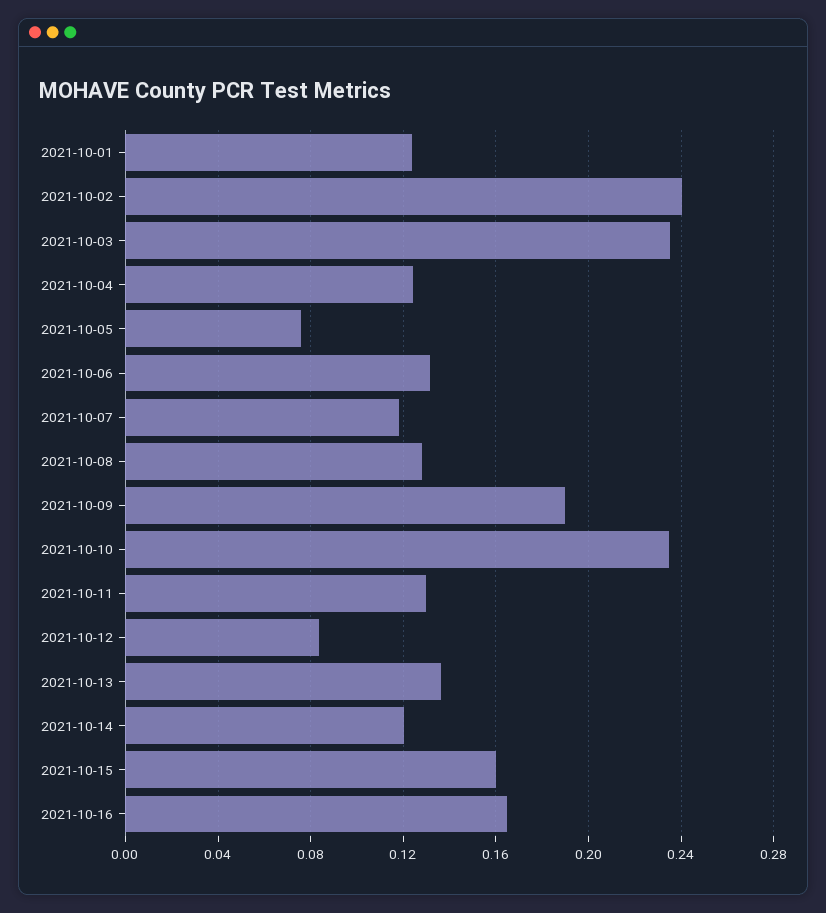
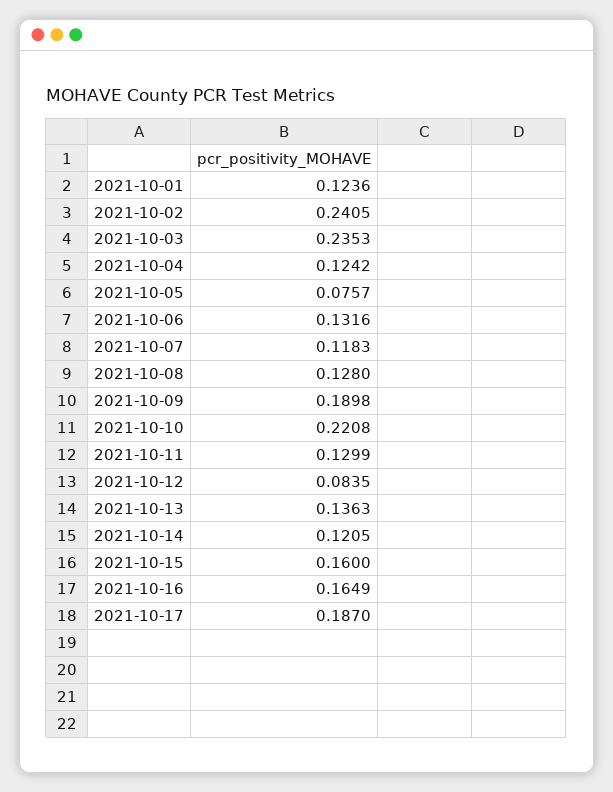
2021-10-10: 0.235 -> 0.2208
2021-10-17: none -> 0.187

